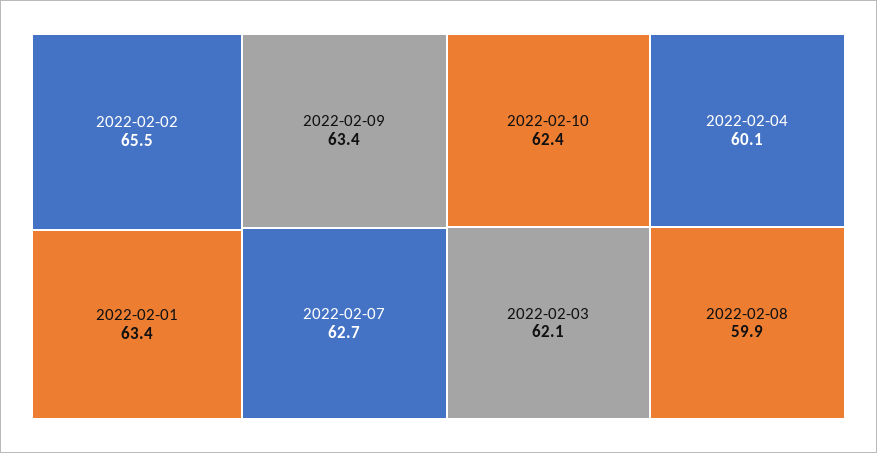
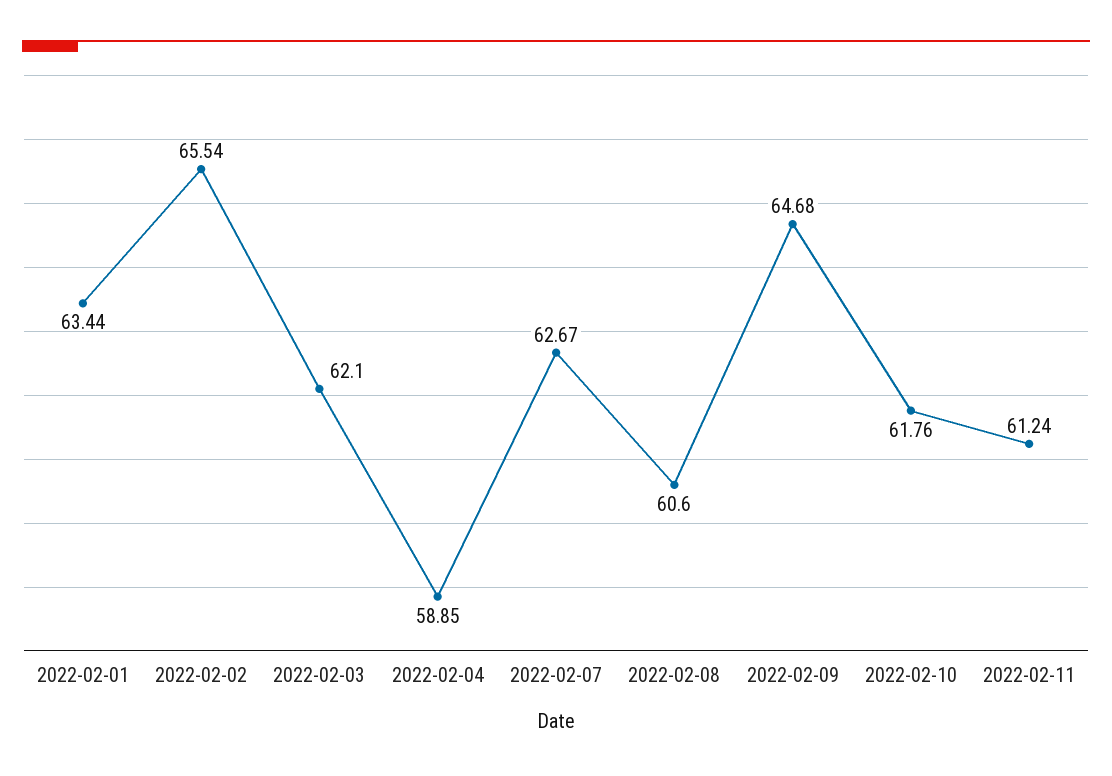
2022-02-09: 63.4 -> 64.68
2022-02-10: 62.4 -> 61.76
2022-02-04: 60.1 -> 58.85
2022-02-08: 59.9 -> 60.6
2022-02-11: none -> 61.24

